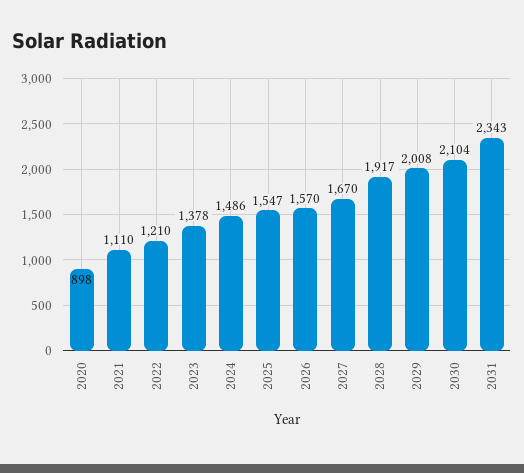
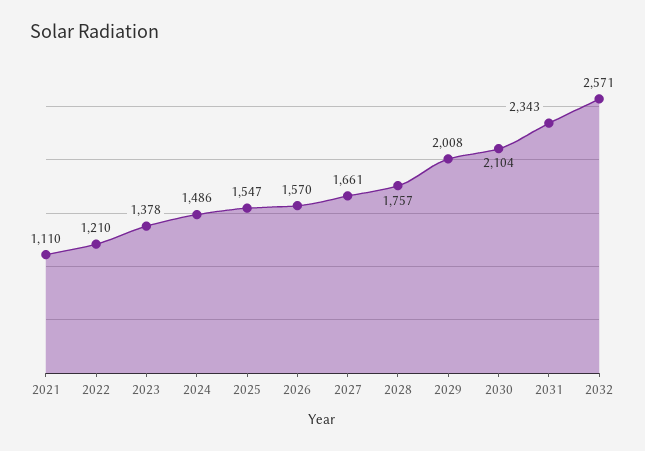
2020: 898 -> none
2027: 1670 -> 1661
2028: 1917 -> 1757
2032: none -> 2571

